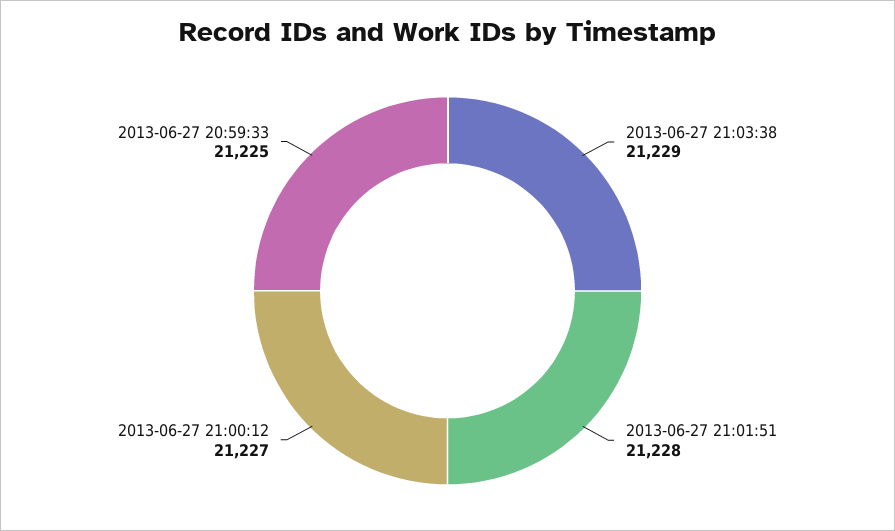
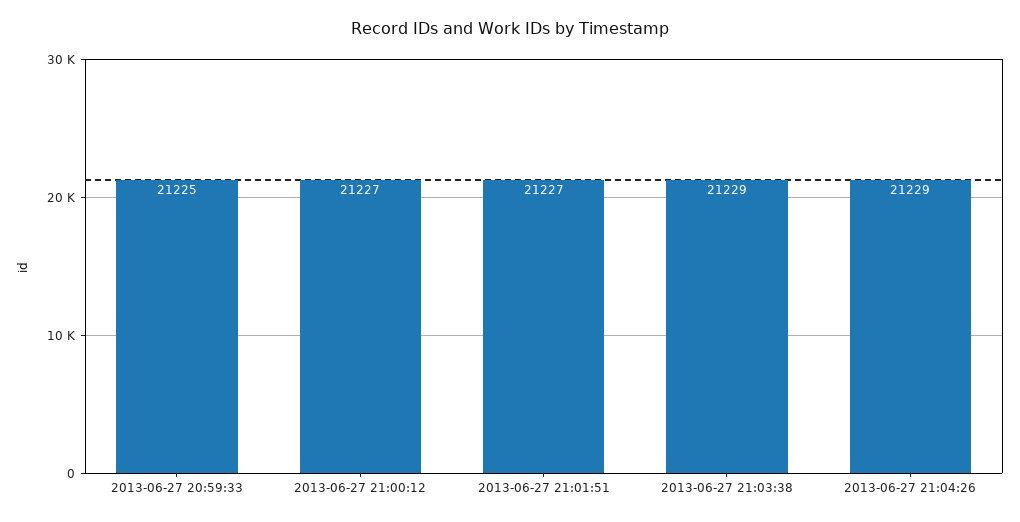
2013-06-27 21:01:51: 21228 -> 21227
2013-06-27 21:04:26: none -> 21229

